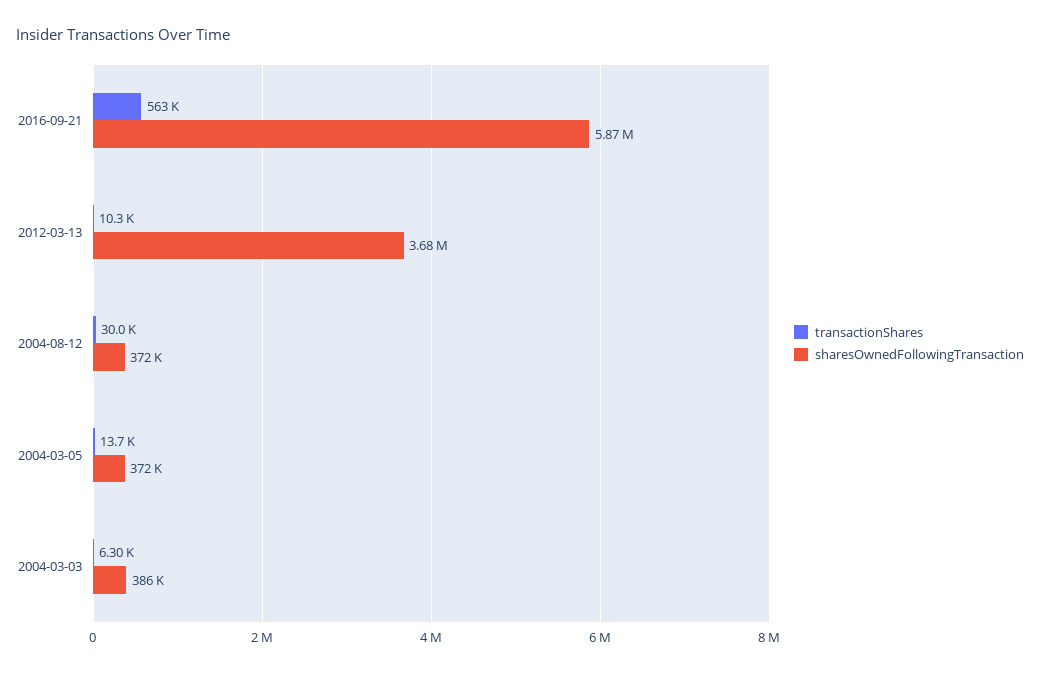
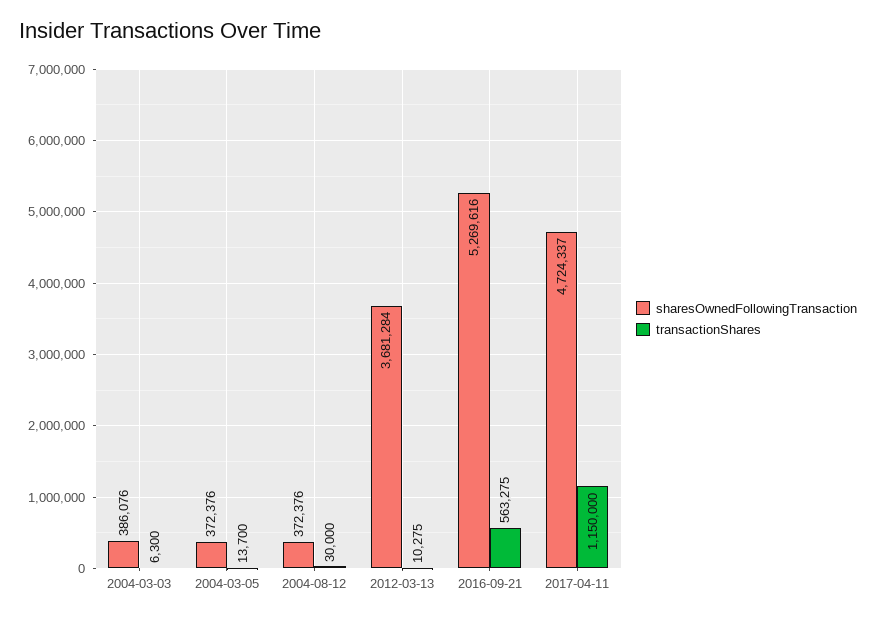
sharesOwnedFollowingTransaction, 2016-09-21: 5870000 -> 5269616
sharesOwnedFollowingTransaction, 2017-04-11: none -> 4724337
transactionShares, 2017-04-11: none -> 1150000

